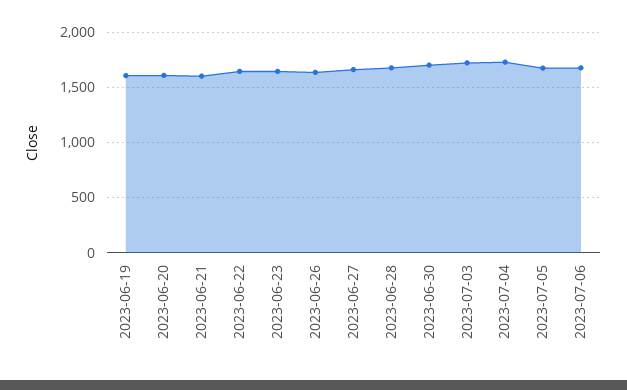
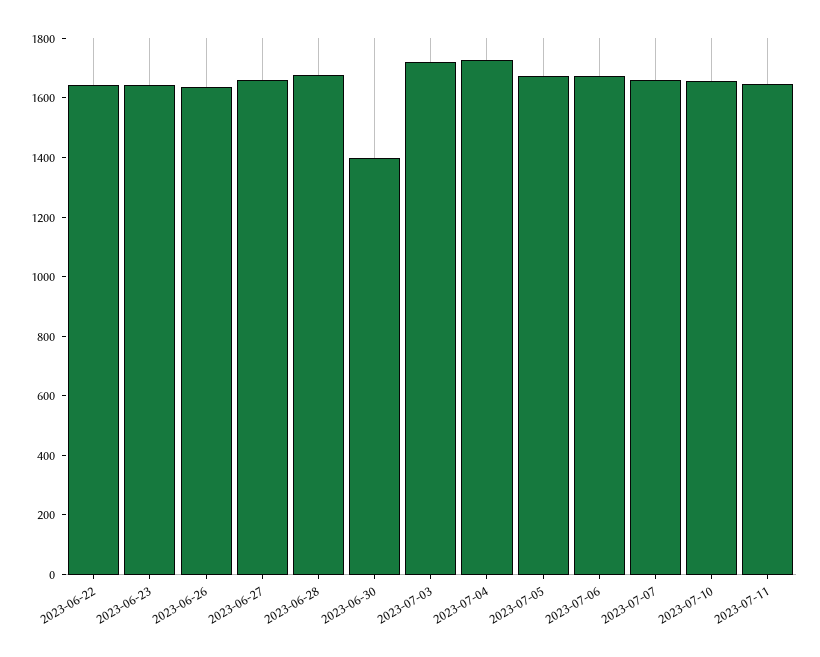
2023-06-19: 1600 -> none
2023-06-20: 1600 -> none
2023-06-21: 1600 -> none
2023-06-30: 1700 -> 1400
2023-07-07: none -> 1650
2023-07-10: none -> 1650
2023-07-11: none -> 1650

